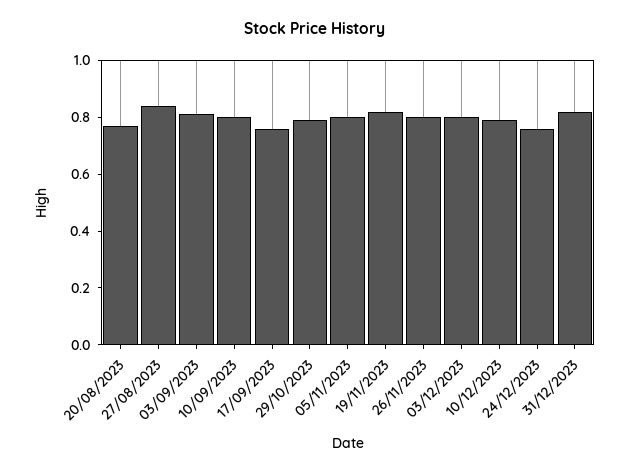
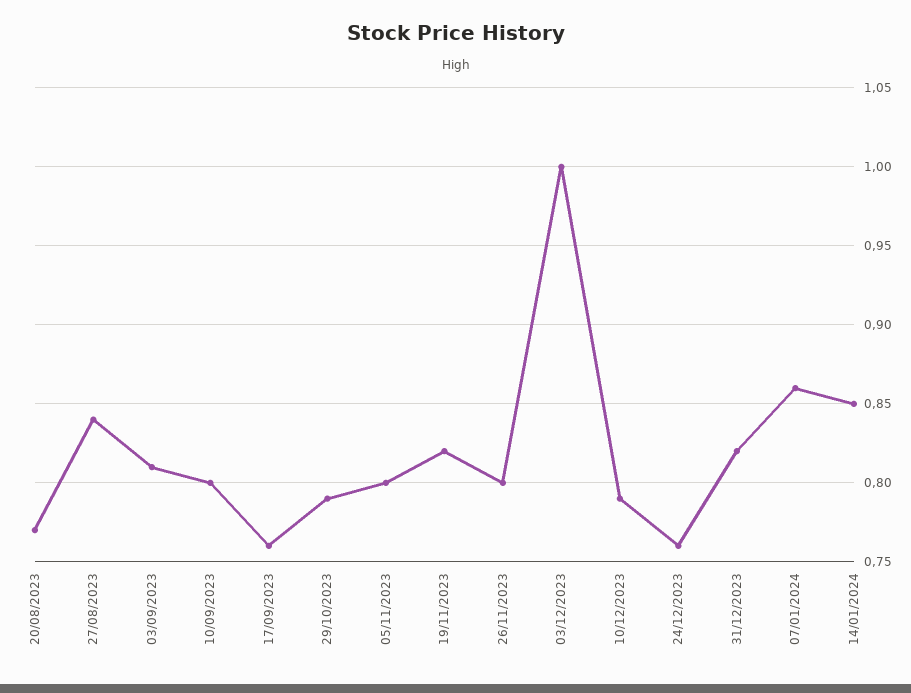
03/12/2023: 0.8 -> 1
07/01/2024: none -> 0.86
14/01/2024: none -> 0.85

